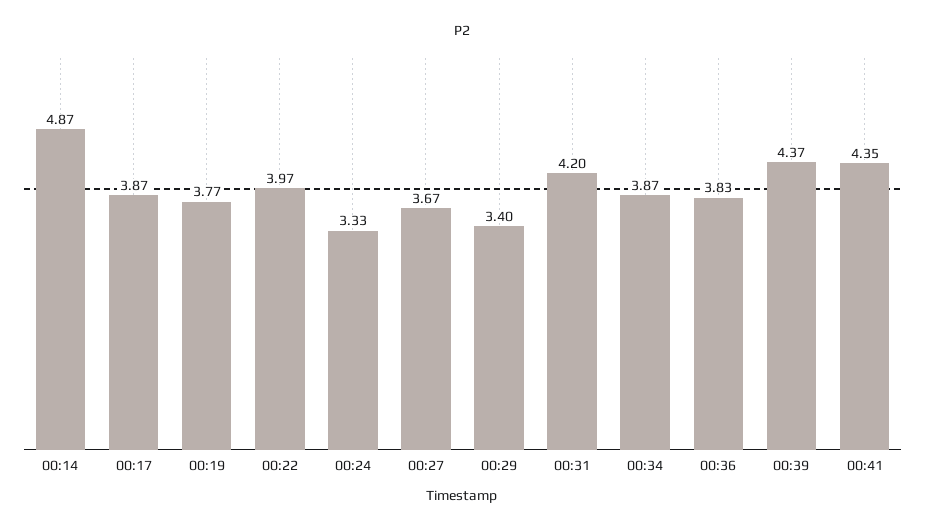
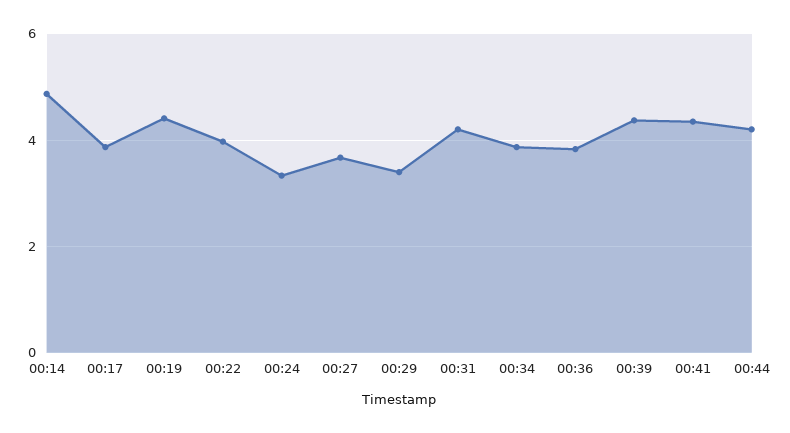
00:19: 3.77 -> 4.4
00:44: none -> 4.2

